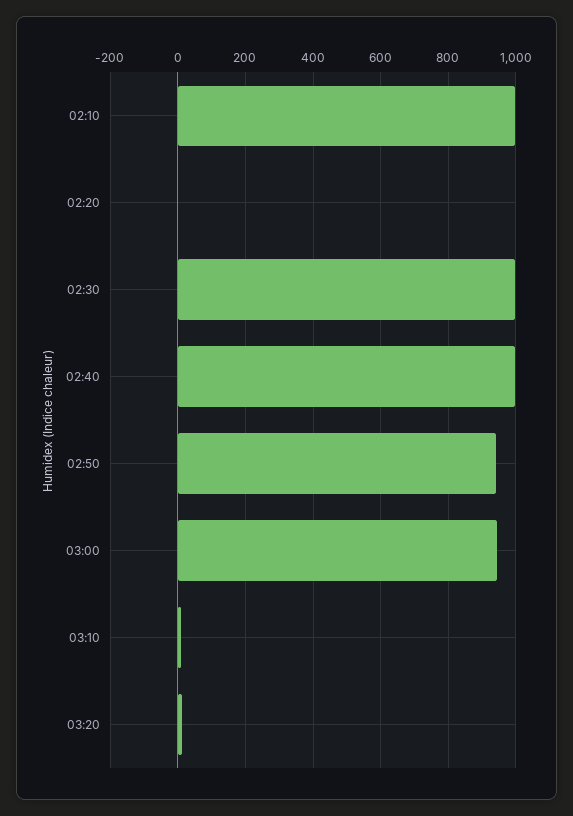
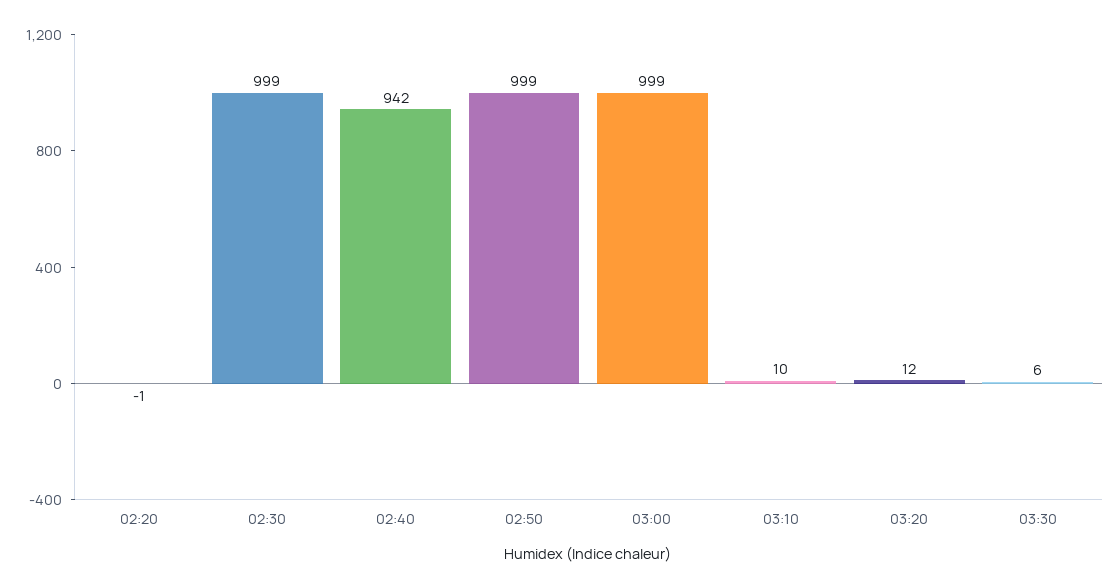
02:10: 1000 -> none
02:40: 1000 -> 942
02:50: 940 -> 999
03:00: 940 -> 999
03:30: none -> 6

